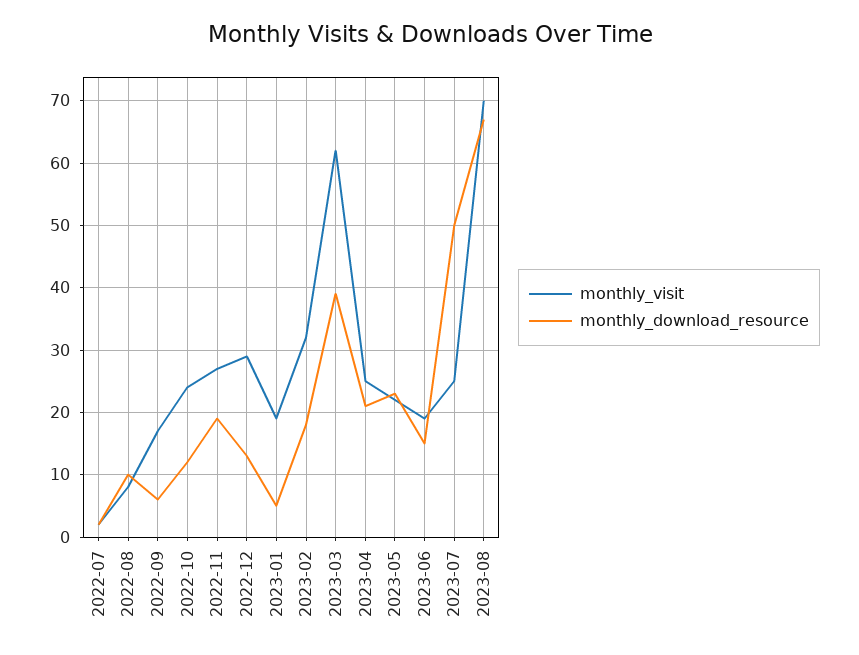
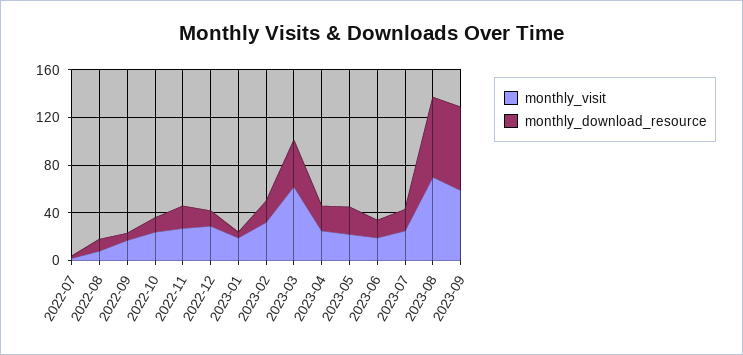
monthly_download_resource, 2023-07: 50 -> 20
monthly_visit, 2023-09: none -> 60
monthly_download_resource, 2023-09: none -> 70

